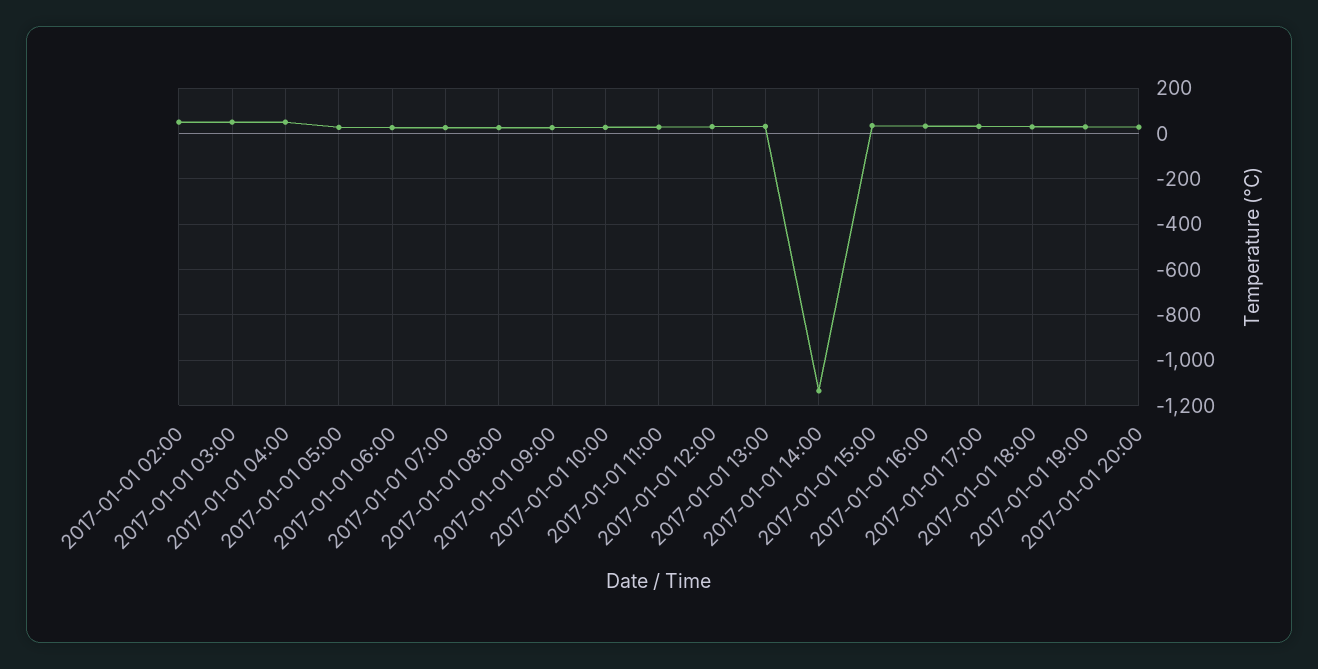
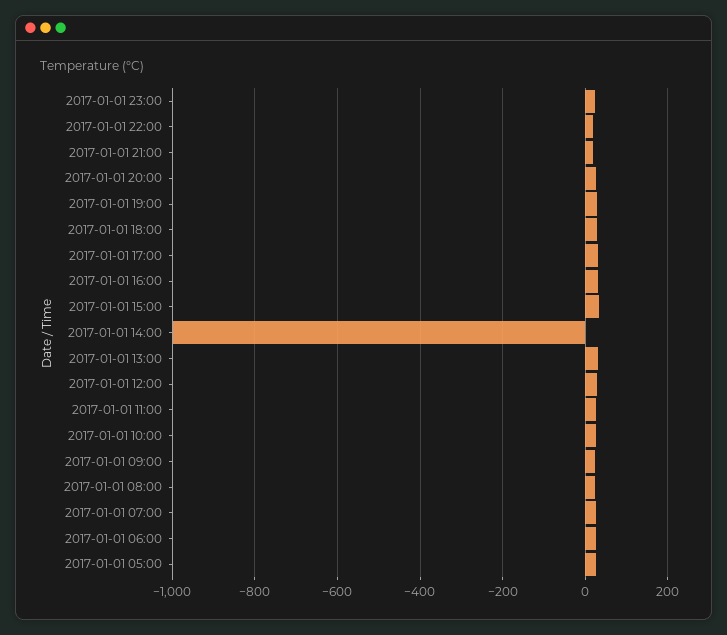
2017-01-01 02:00: 50 -> none
2017-01-01 03:00: 50 -> none
2017-01-01 04:00: 50 -> none
2017-01-01 14:00: -1150 -> -1000
2017-01-01 23:00: none -> 20
2017-01-01 22:00: none -> 20
2017-01-01 21:00: none -> 20

